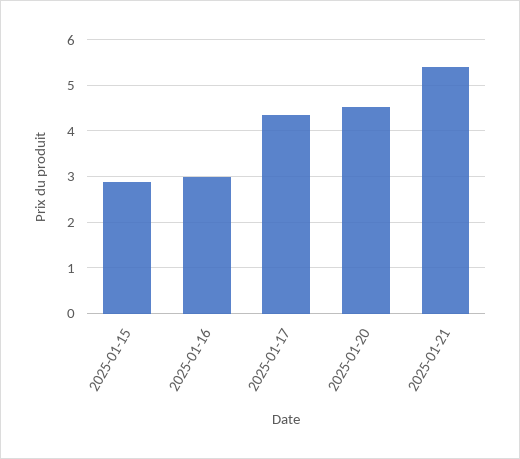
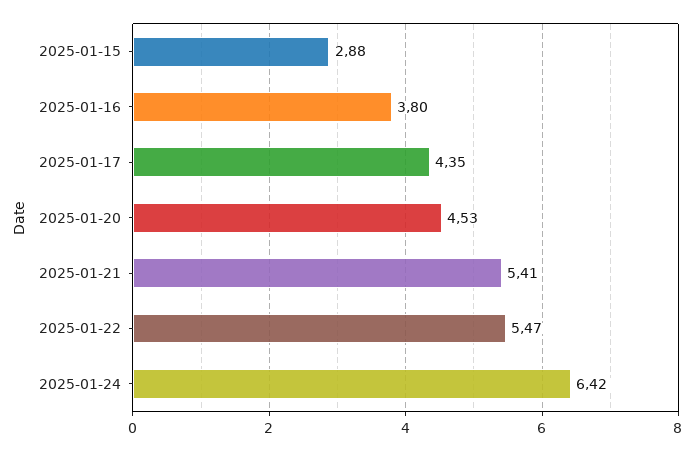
2025-01-16: 3 -> 3.8
2025-01-22: none -> 5.47
2025-01-24: none -> 6.42

